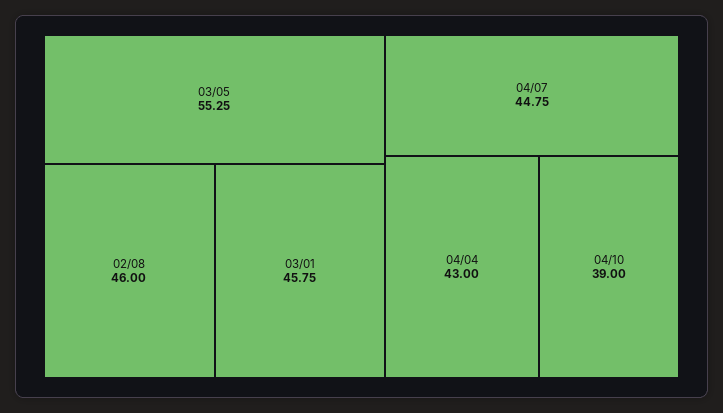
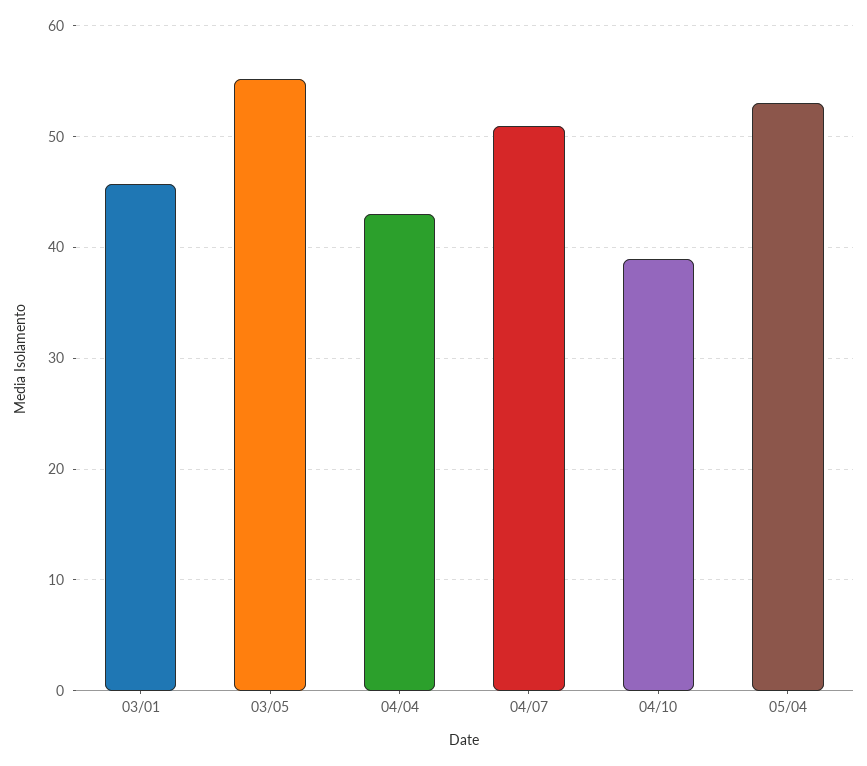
02/08: 46 -> none
04/07: 44.75 -> 51
05/04: none -> 53

